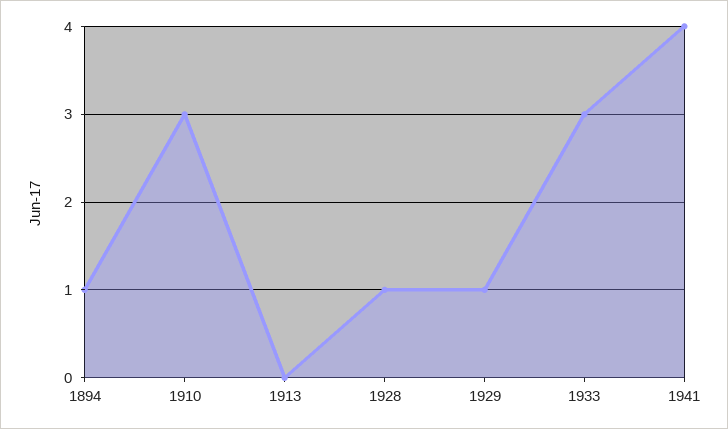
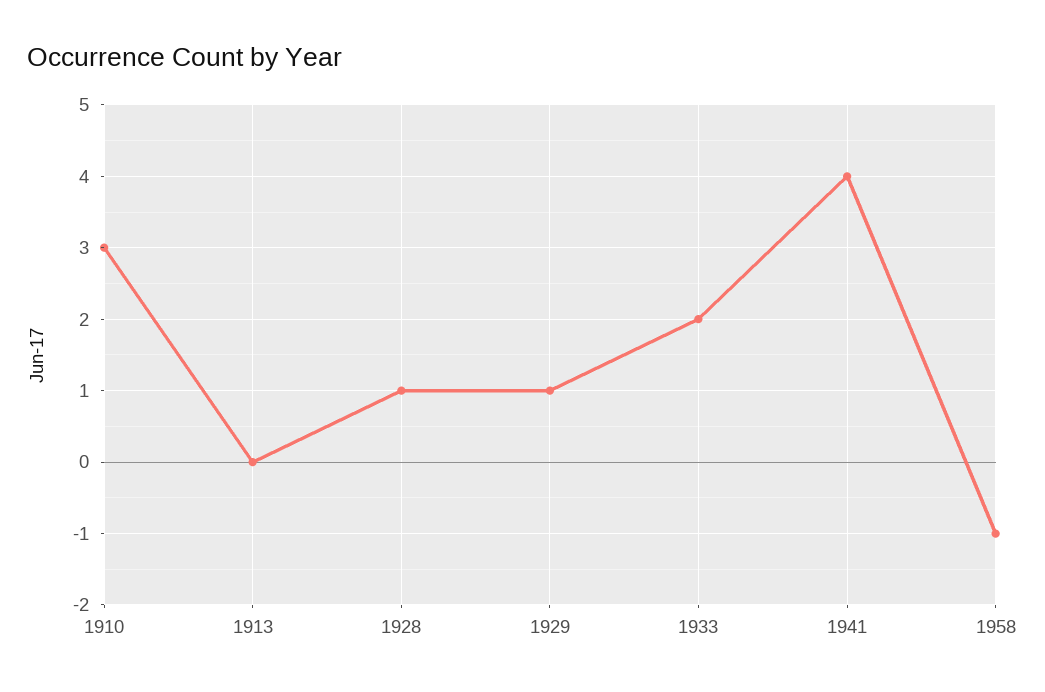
1894: 1 -> none
1933: 3 -> 2
1958: none -> -1

